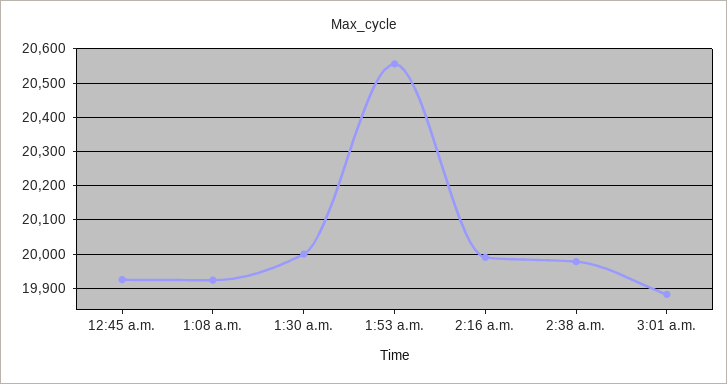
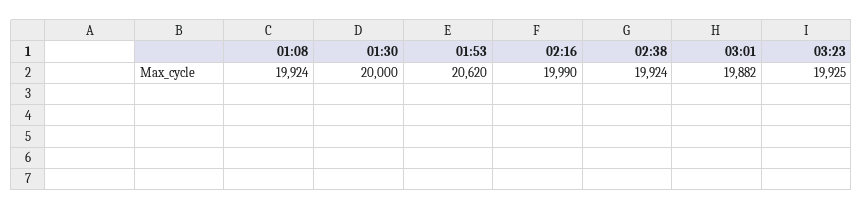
12:45 a.m.: 19920 -> none
1:53 a.m.: 20560 -> 20620
2:38 a.m.: 19980 -> 19924
03:23: none -> 19925

